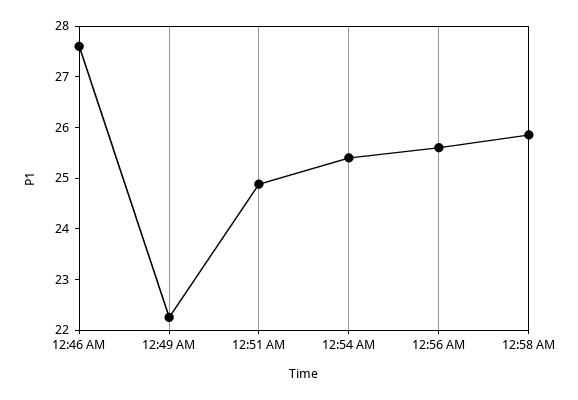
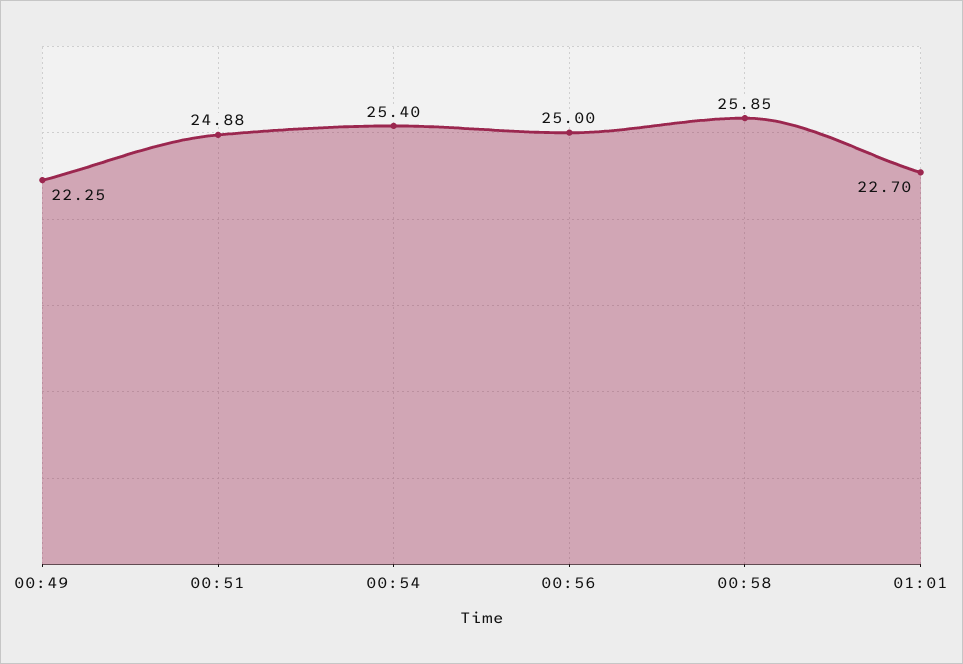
12:46 AM: 27.6 -> none
12:56 AM: 25.6 -> 25
01:01: none -> 22.7

